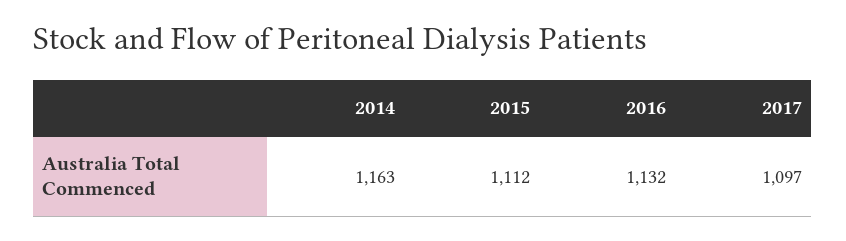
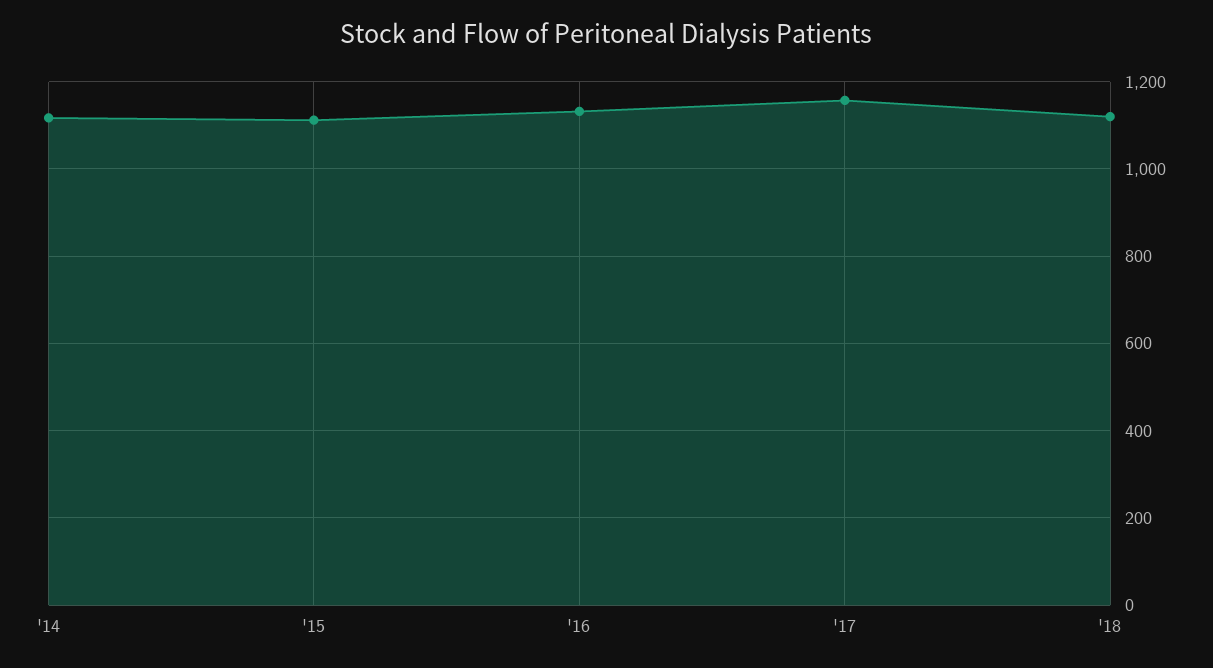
2014: 1163 -> 1120
2017: 1097 -> 1160
'18: none -> 1120

